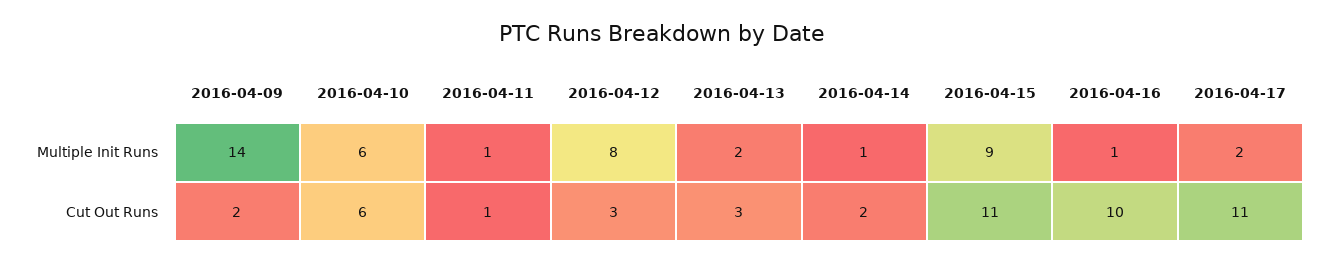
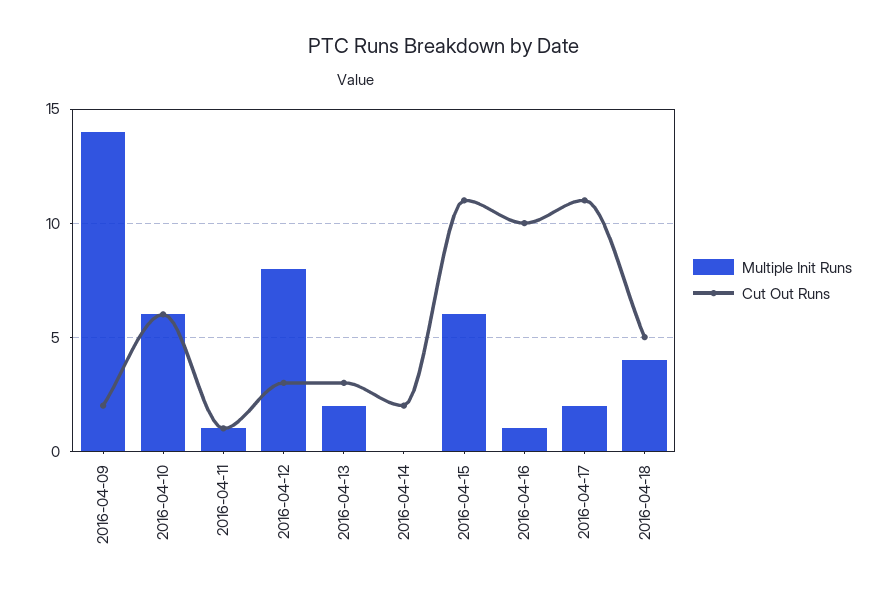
Multiple Init Runs, 2016-04-14: 1 -> 0
Multiple Init Runs, 2016-04-15: 9 -> 6
Multiple Init Runs, 2016-04-18: none -> 4
Cut Out Runs, 2016-04-18: none -> 5

